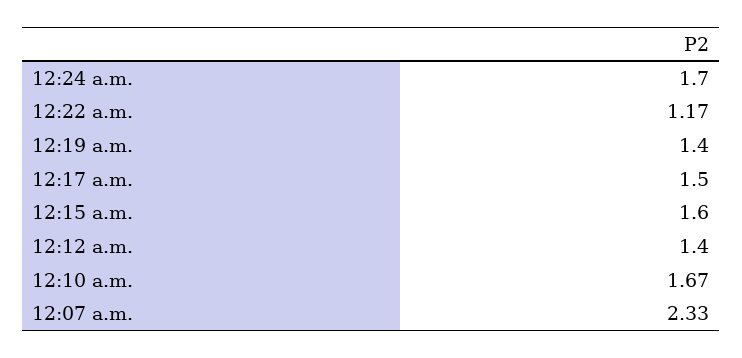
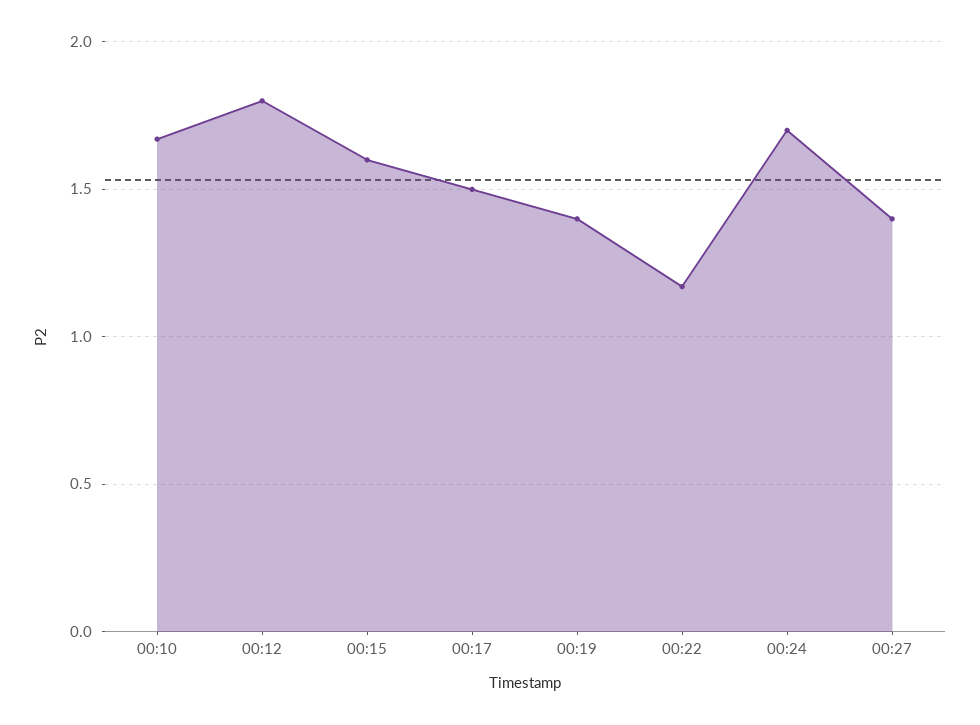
12:12 a.m.: 1.4 -> 1.8
12:07 a.m.: 2.33 -> none
00:27: none -> 1.4

